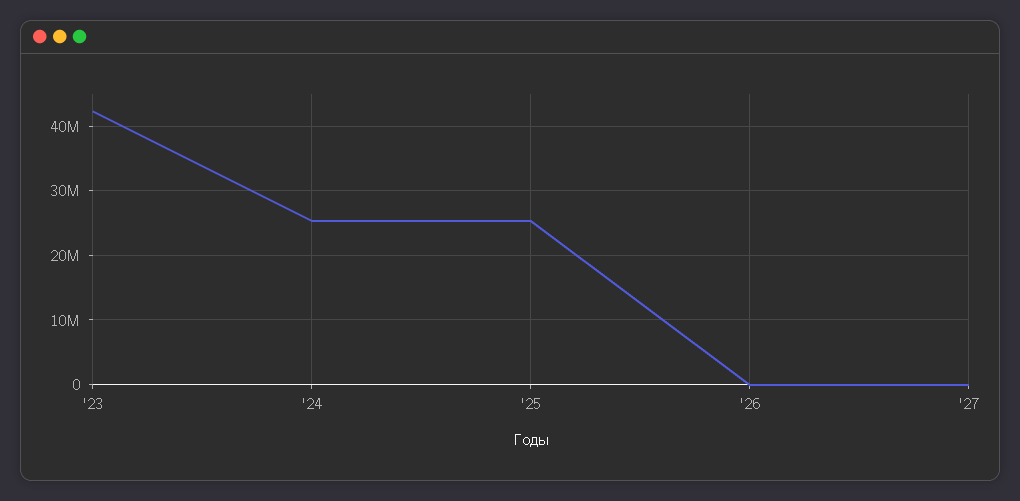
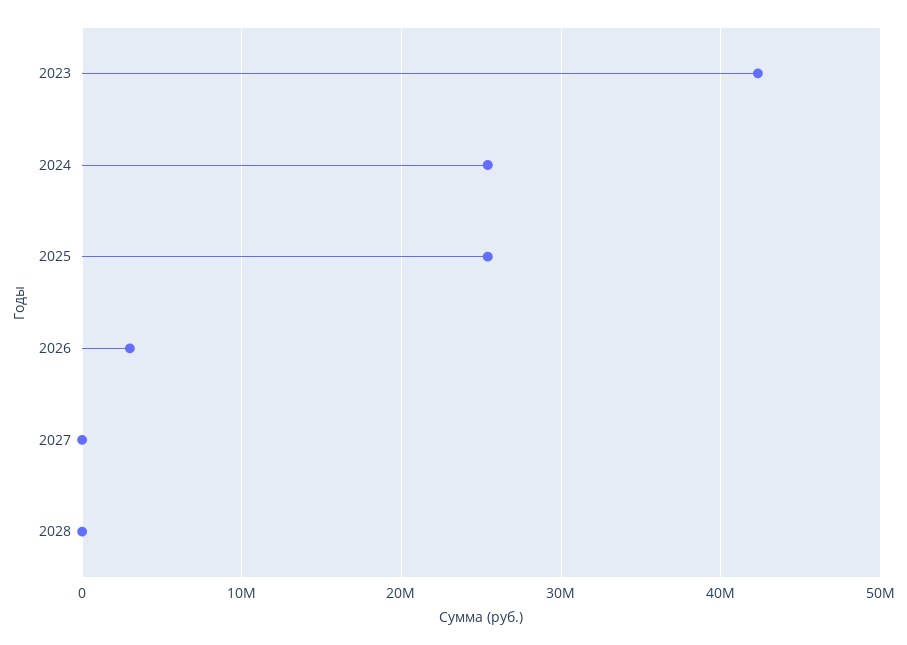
'26: 0 -> 3000000
2028: none -> 0

